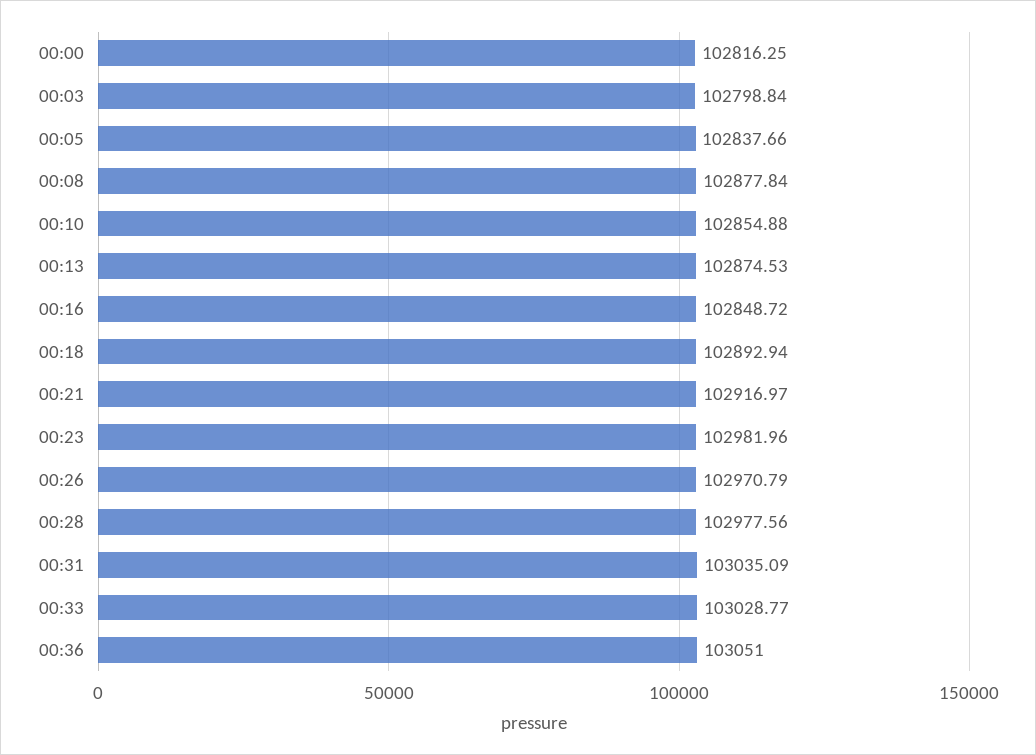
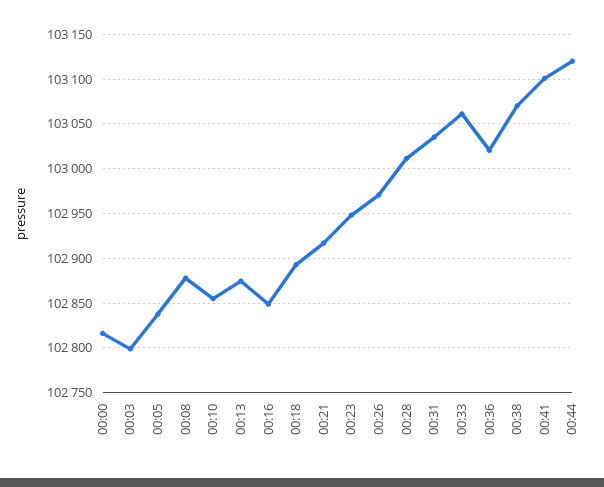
00:23: 102981.96 -> 102950
00:28: 102977.56 -> 103010
00:33: 103028.77 -> 103060
00:36: 103051 -> 103020
00:38: none -> 103070
00:41: none -> 103100
00:44: none -> 103120

